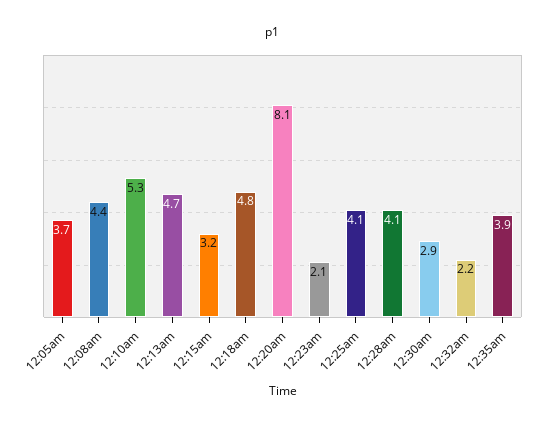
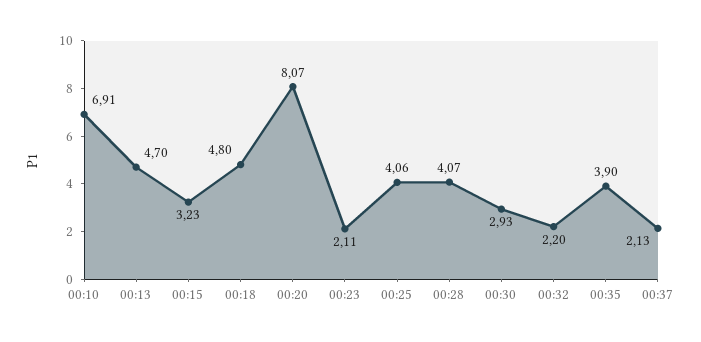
12:05am: 3.7 -> none
12:08am: 4.4 -> none
12:10am: 5.3 -> 6.91
00:37: none -> 2.13

